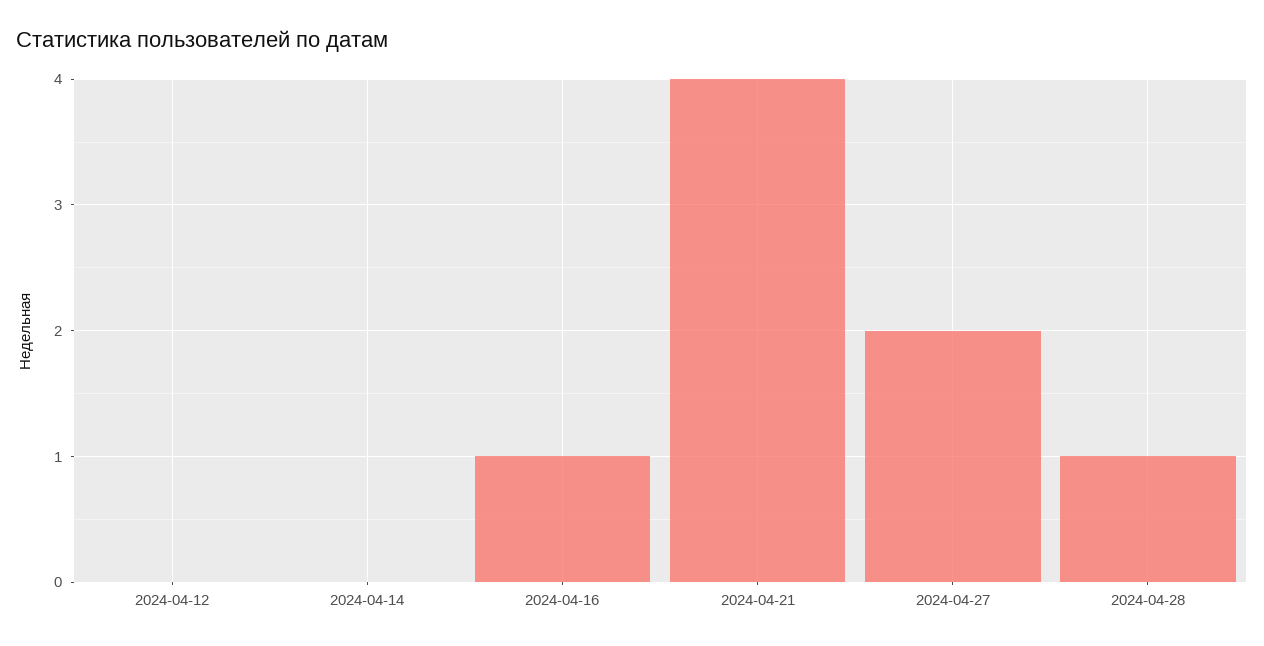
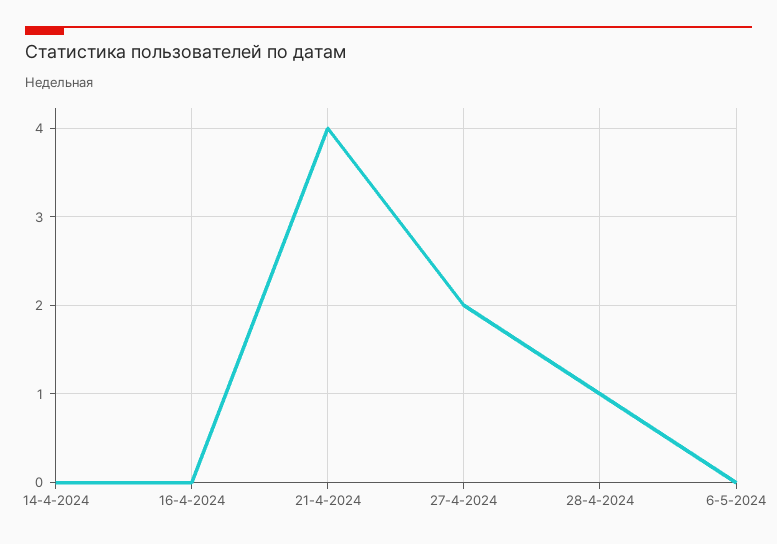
2024-04-12: 0 -> none
2024-04-16: 1 -> 0
6-5-2024: none -> 0

